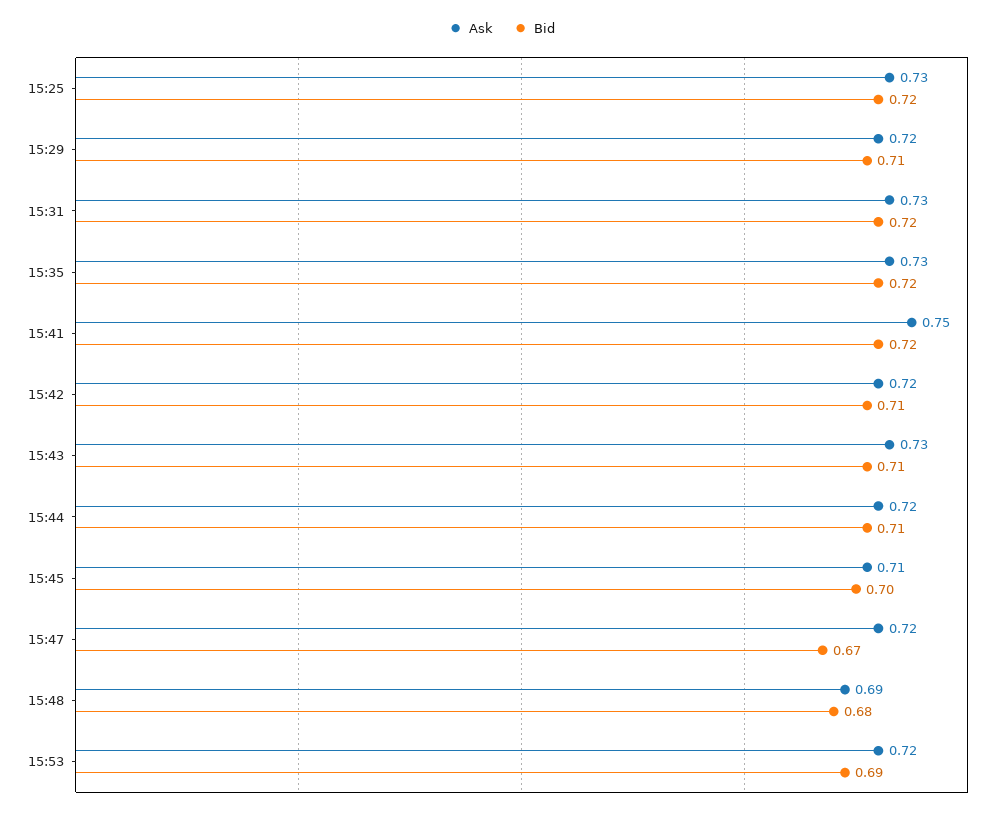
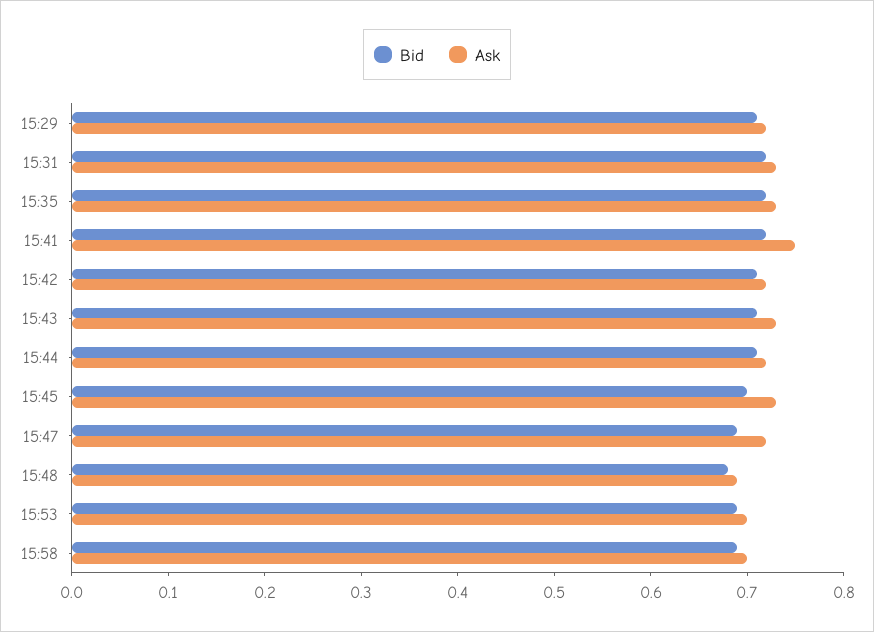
Ask, 15:25: 0.73 -> none
Bid, 15:25: 0.72 -> none
Ask, 15:45: 0.71 -> 0.73
Bid, 15:47: 0.67 -> 0.69
Ask, 15:53: 0.72 -> 0.7
Bid, 15:58: none -> 0.69
Ask, 15:58: none -> 0.7

